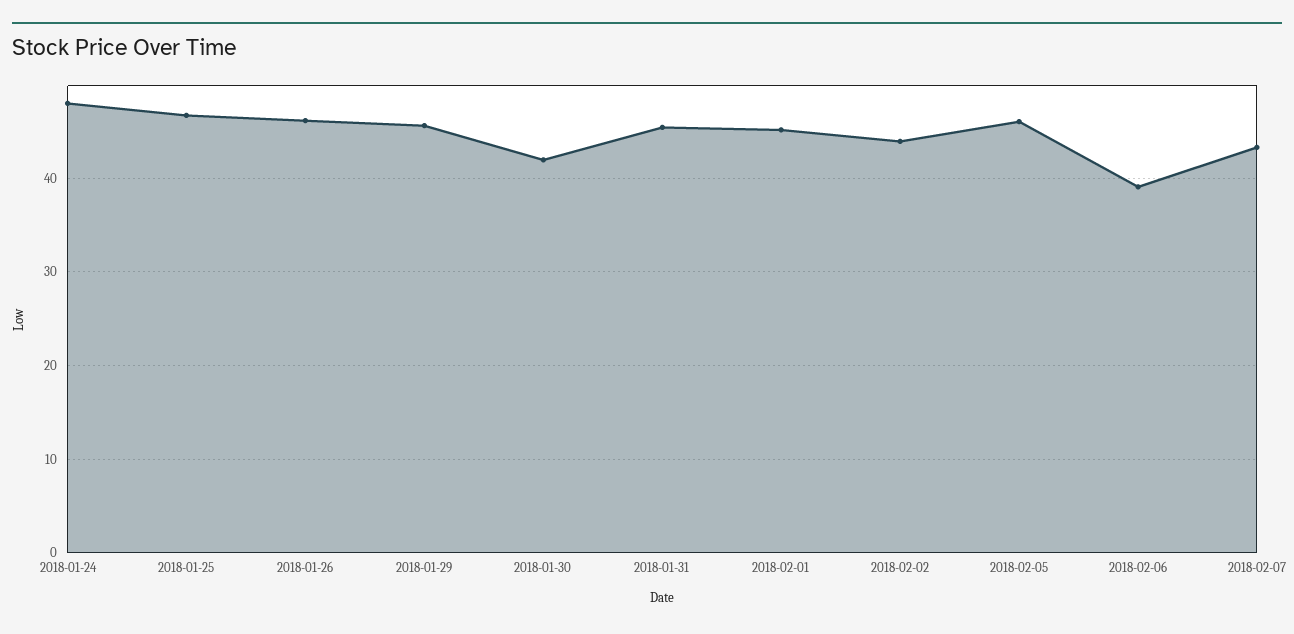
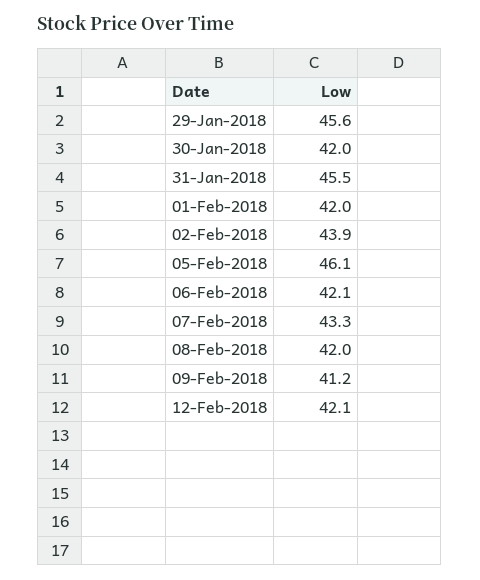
2018-01-24: 48 -> none
2018-01-25: 47 -> none
2018-01-26: 46 -> none
2018-02-01: 45 -> 42
2018-02-06: 39 -> 42.1
08-Feb-2018: none -> 42
09-Feb-2018: none -> 41.2
12-Feb-2018: none -> 42.1

